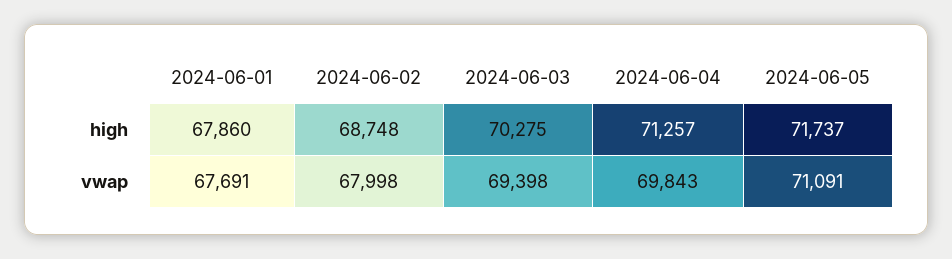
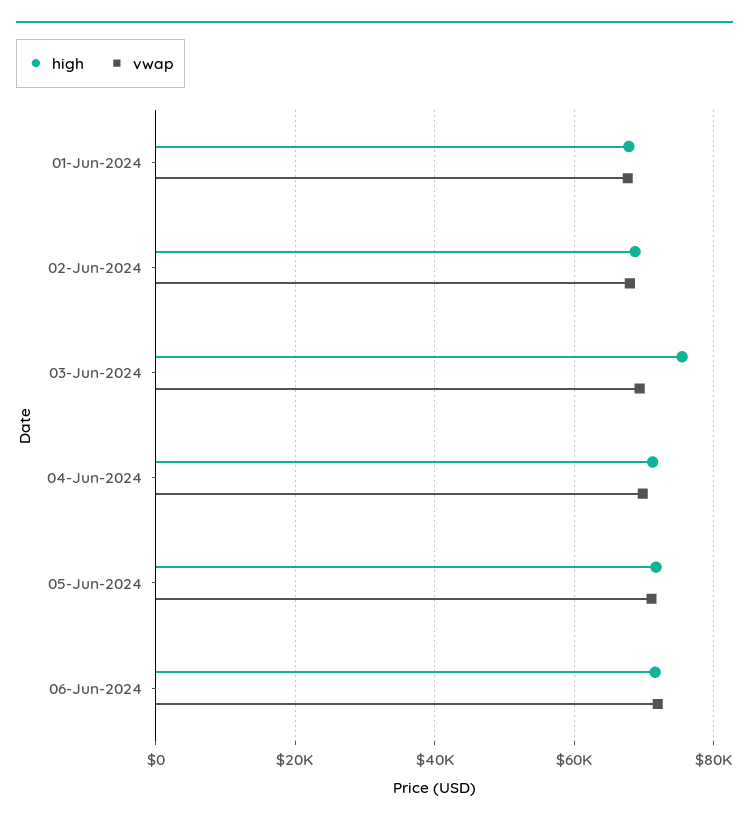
high, 2024-06-03: 70275 -> 76000
high, 06-Jun-2024: none -> 72000
vwap, 06-Jun-2024: none -> 72000

